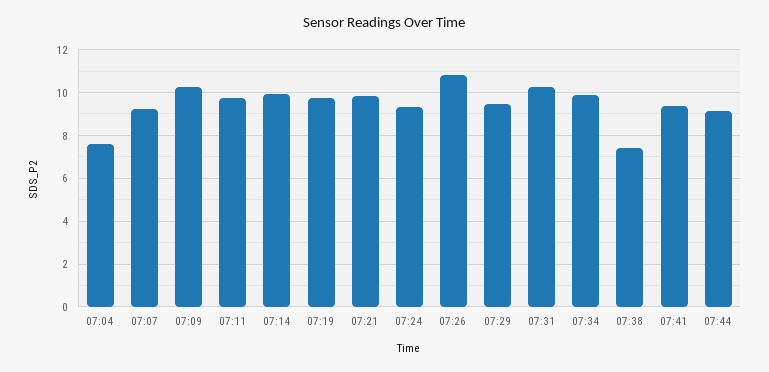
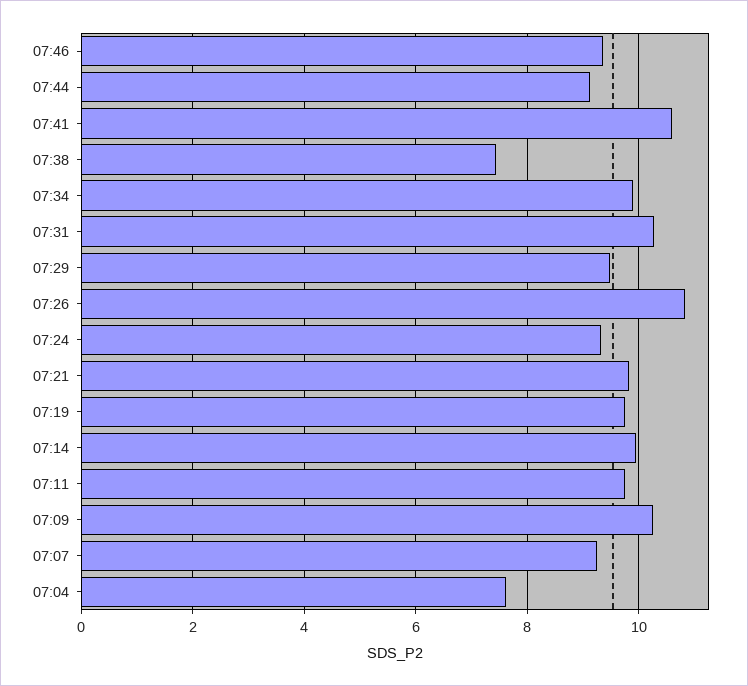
07:41: 9.5 -> 10.6
07:46: none -> 9.4

